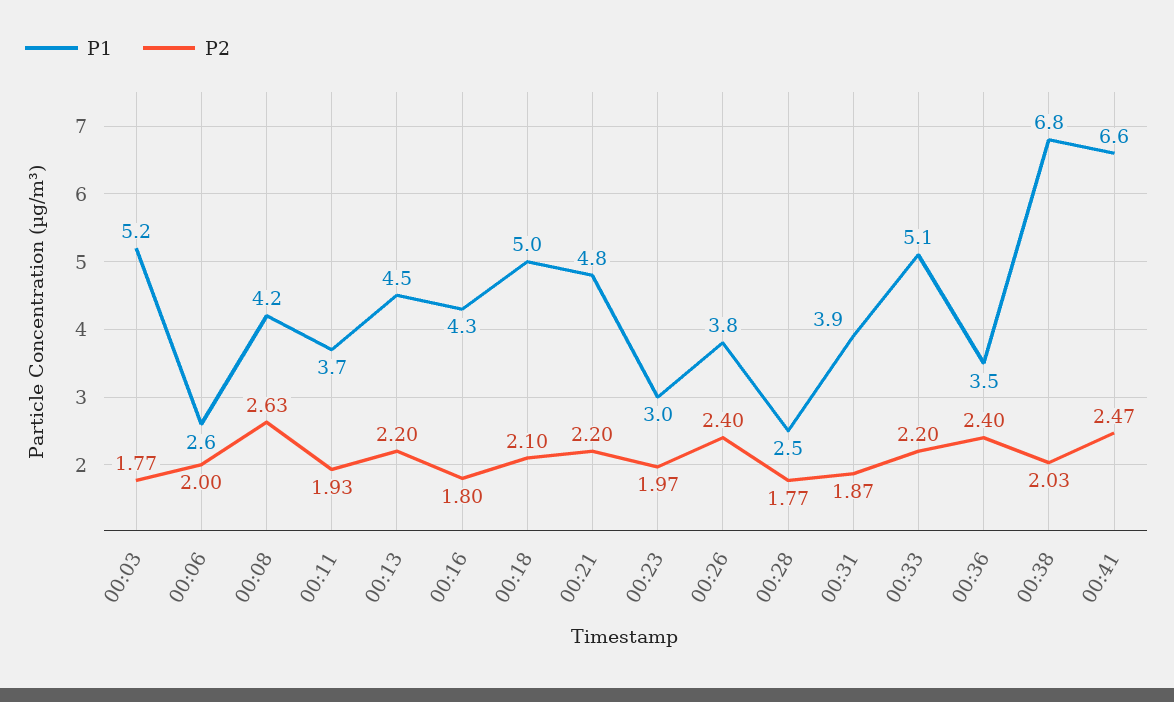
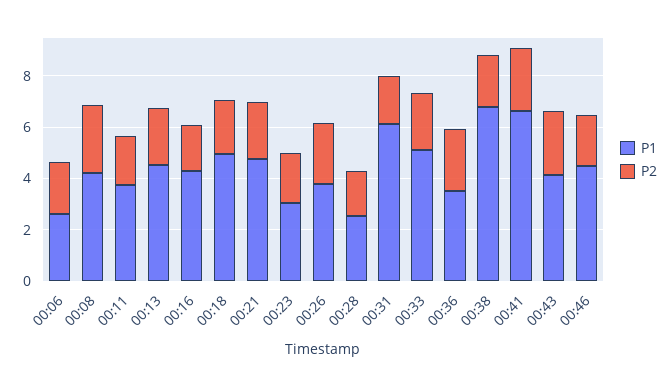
P1, 00:03: 5.2 -> none
P2, 00:03: 1.77 -> none
P1, 00:31: 3.9 -> 6
P1, 00:43: none -> 4
P2, 00:43: none -> 2.5
P1, 00:46: none -> 4.5
P2, 00:46: none -> 2

